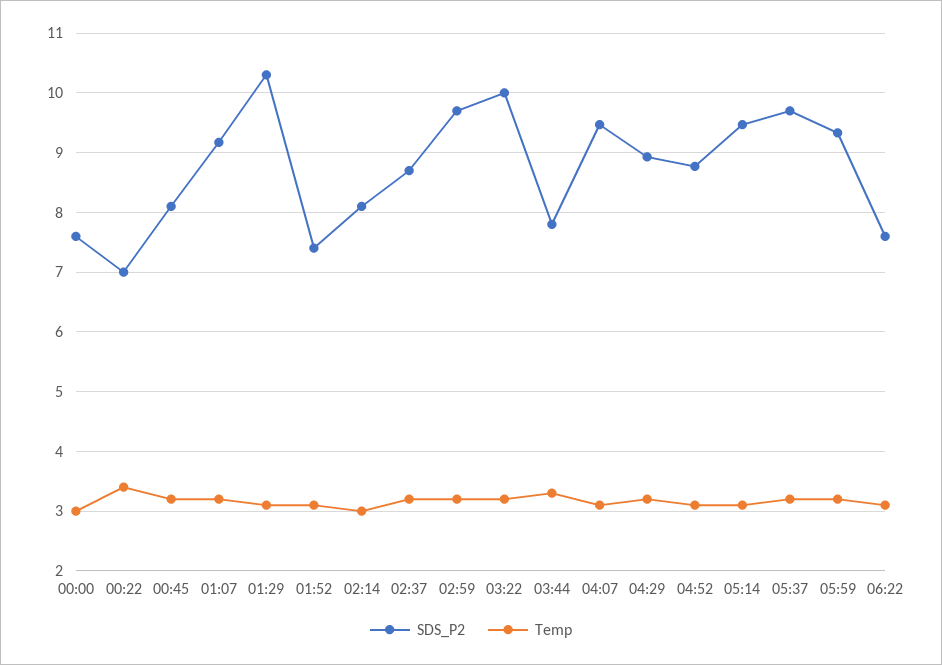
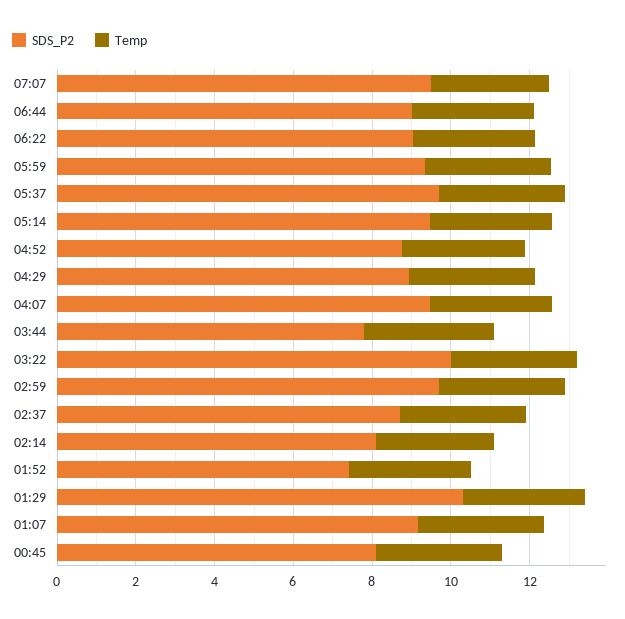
SDS_P2, 00:00: 7.6 -> none
Temp, 00:00: 3 -> none
SDS_P2, 00:22: 7 -> none
Temp, 00:22: 3.4 -> none
SDS_P2, 06:22: 7.6 -> 9
SDS_P2, 07:07: none -> 9.5
Temp, 07:07: none -> 3
SDS_P2, 06:44: none -> 9
Temp, 06:44: none -> 3

